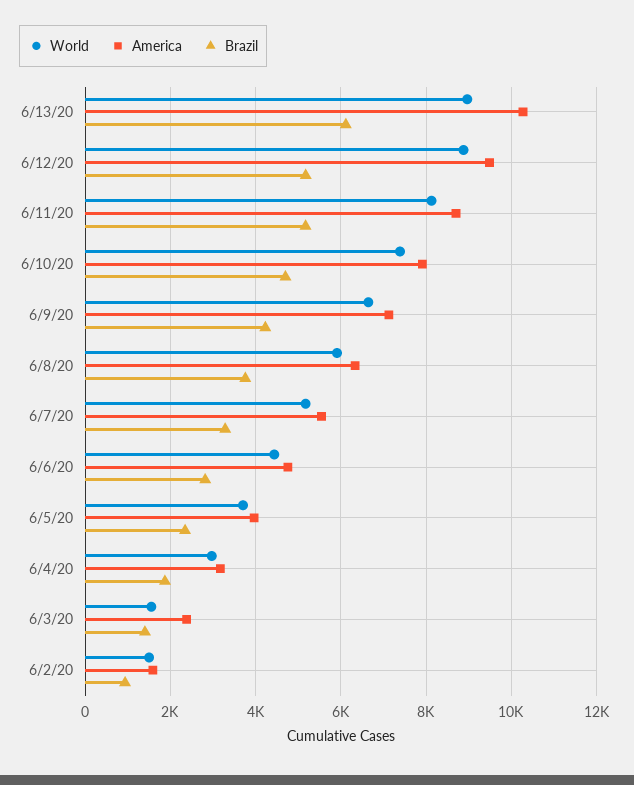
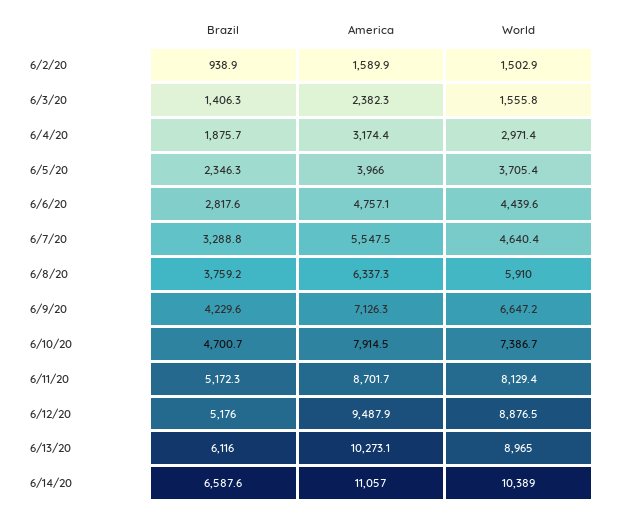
World, 6/7/20: 5200 -> 4640.4
Brazil, 6/14/20: none -> 6587.6
America, 6/14/20: none -> 11057
World, 6/14/20: none -> 10389

